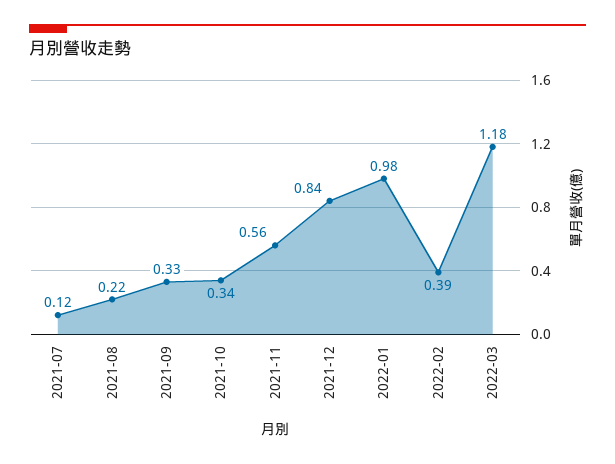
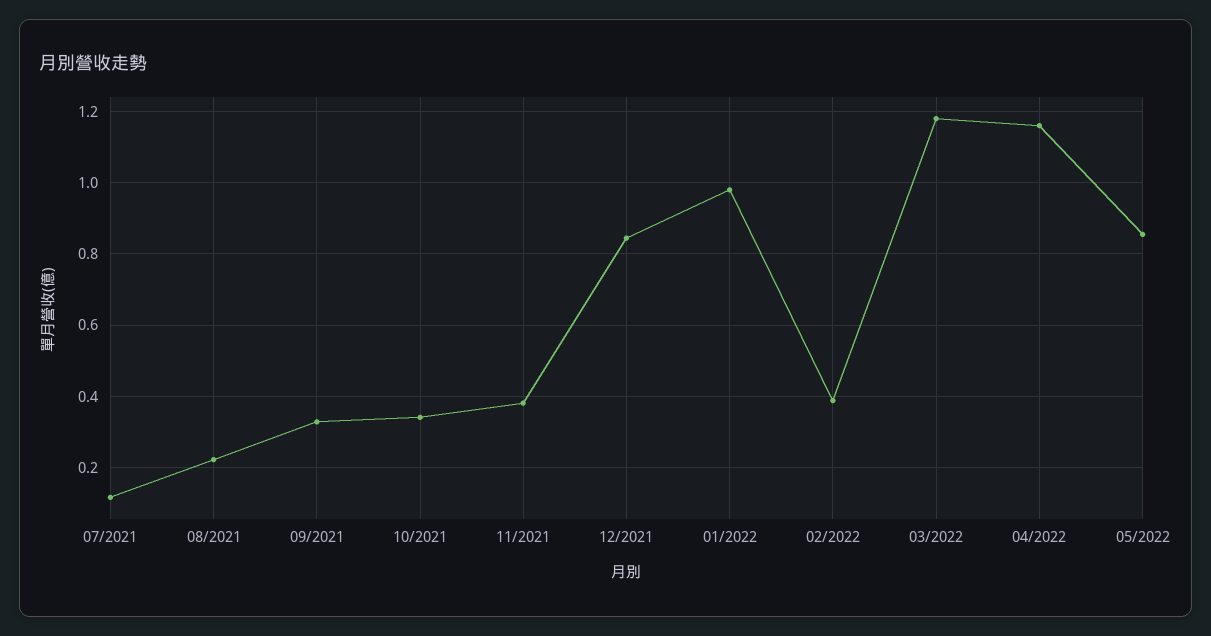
2021-11: 0.56 -> 0.38
04/2022: none -> 1.16
05/2022: none -> 0.86

